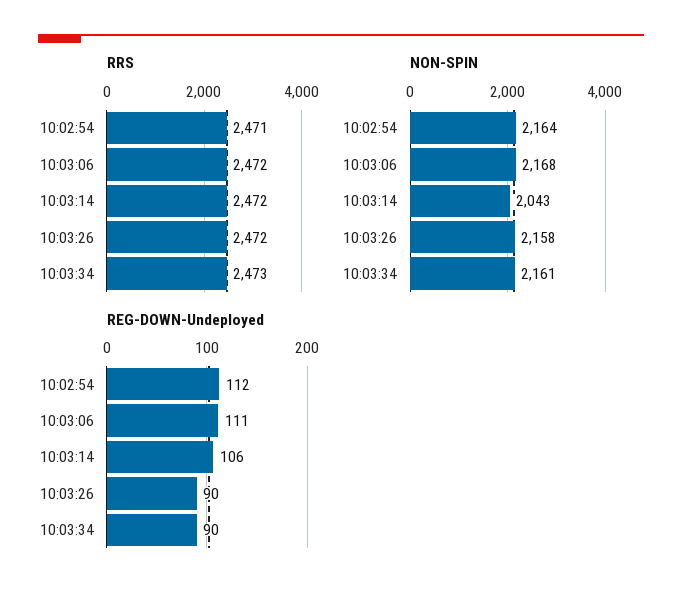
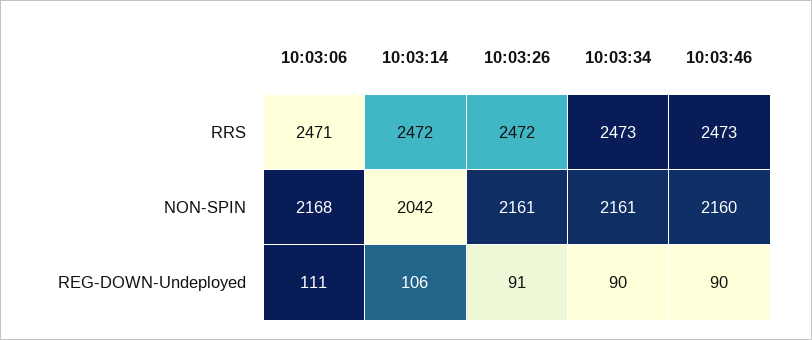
RRS, 10:02:54: 2471 -> none
RRS, 10:03:06: 2472 -> 2471
NON-SPIN, 10:02:54: 2164 -> none
NON-SPIN, 10:03:14: 2043 -> 2042
NON-SPIN, 10:03:26: 2158 -> 2161
REG-DOWN-Undeployed, 10:02:54: 112 -> none
REG-DOWN-Undeployed, 10:03:26: 90 -> 91
RRS, 10:03:46: none -> 2473
NON-SPIN, 10:03:46: none -> 2160
REG-DOWN-Undeployed, 10:03:46: none -> 90

